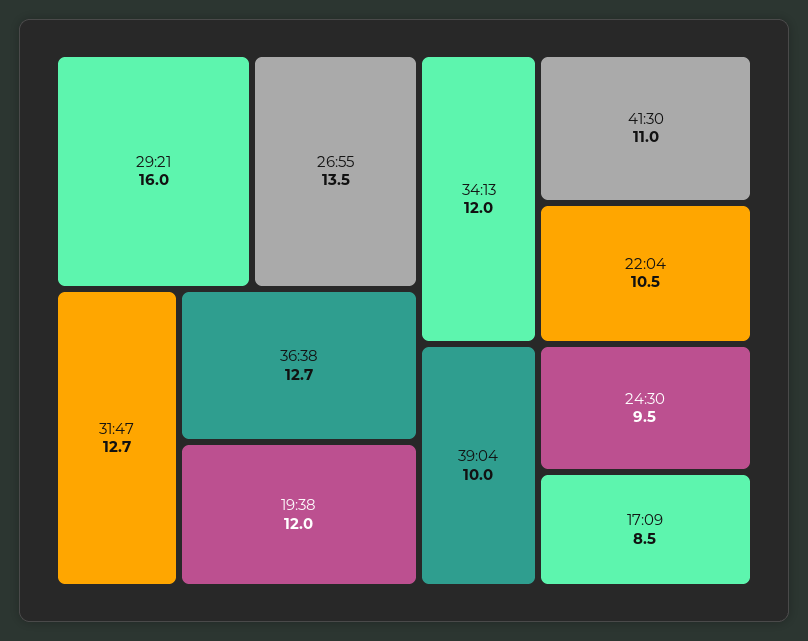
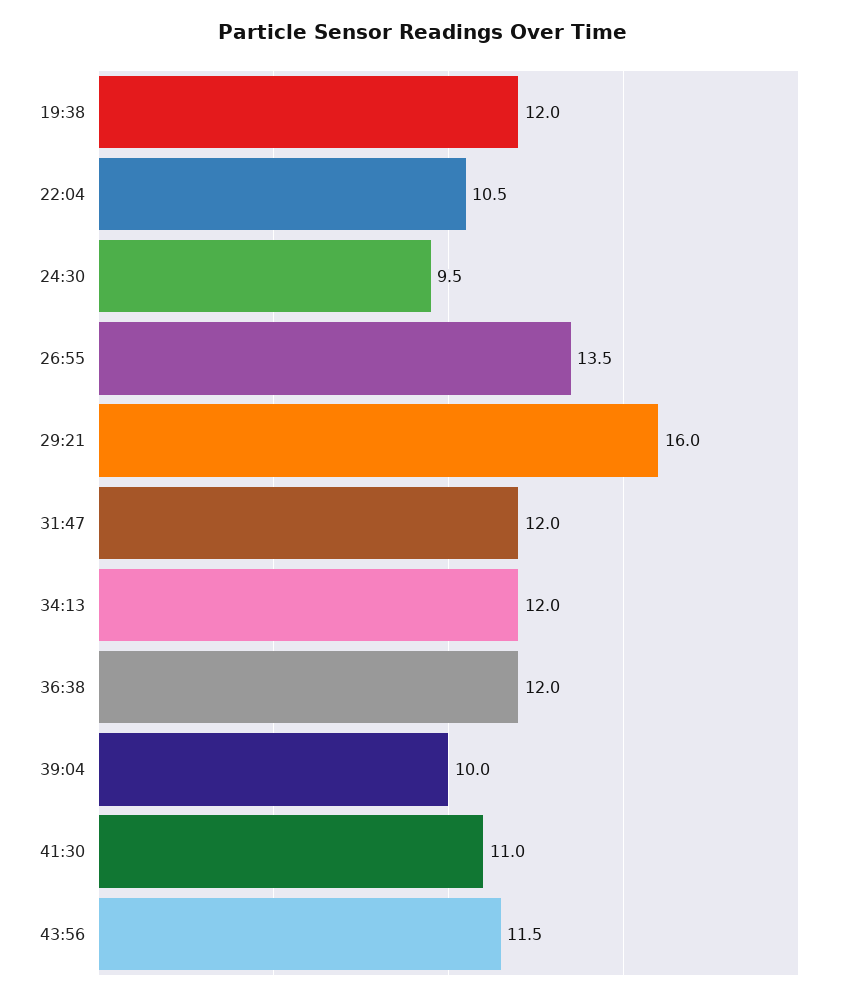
31:47: 12.7 -> 12
36:38: 12.7 -> 12
17:09: 8.5 -> none
43:56: none -> 11.5

